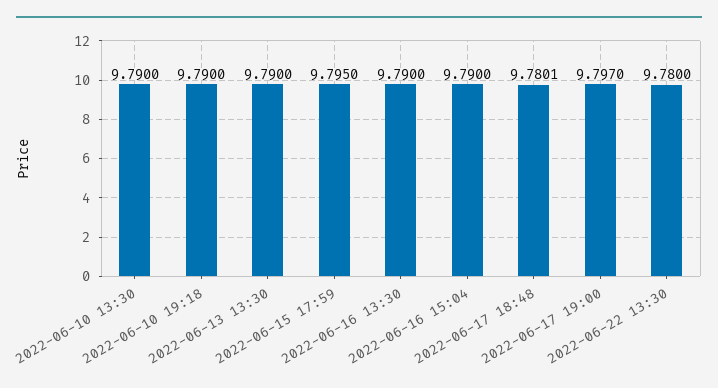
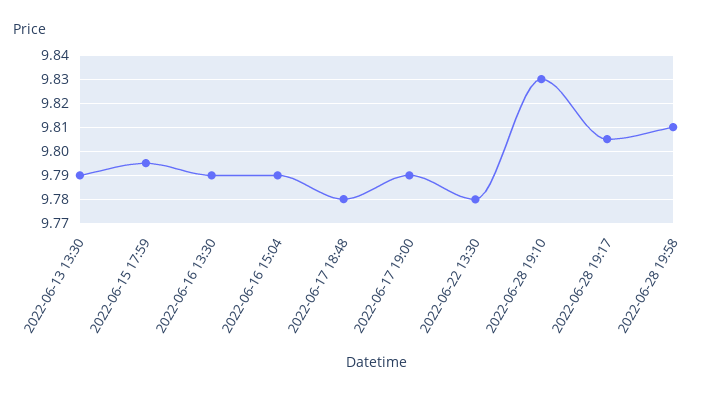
2022-06-10 13:30: 9.79 -> none
2022-06-10 19:18: 9.79 -> none
2022-06-17 19:00: 9.797 -> 9.79
2022-06-28 19:10: none -> 9.83
2022-06-28 19:17: none -> 9.805
2022-06-28 19:58: none -> 9.81

